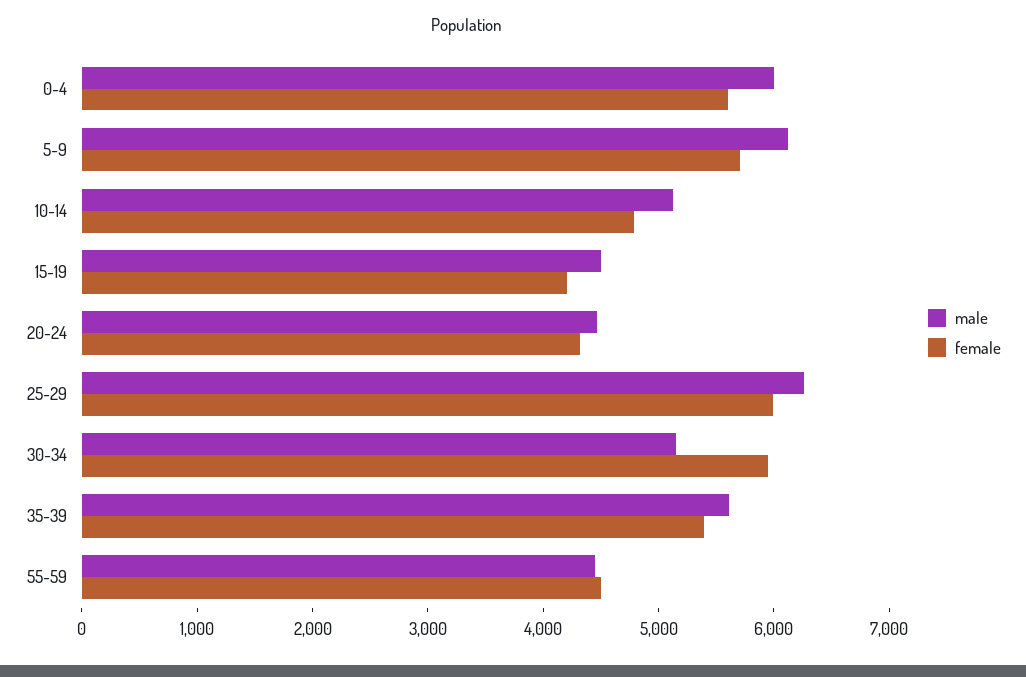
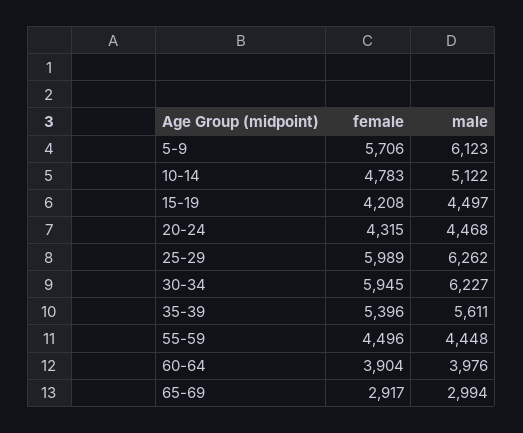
male, 0-4: 6000 -> none
female, 0-4: 5600 -> none
male, 30-34: 5200 -> 6227
female, 60-64: none -> 3904
male, 60-64: none -> 3976
female, 65-69: none -> 2917
male, 65-69: none -> 2994

